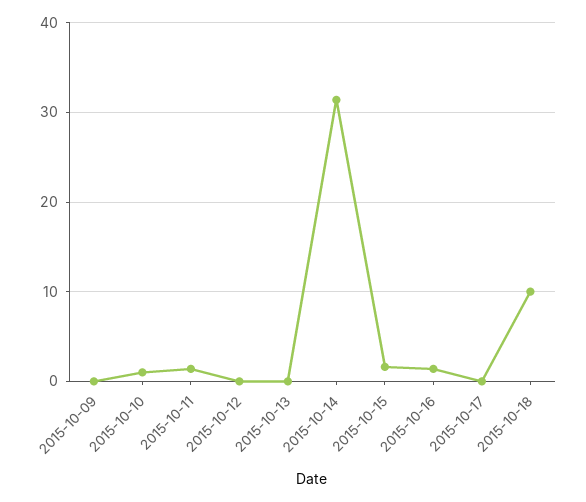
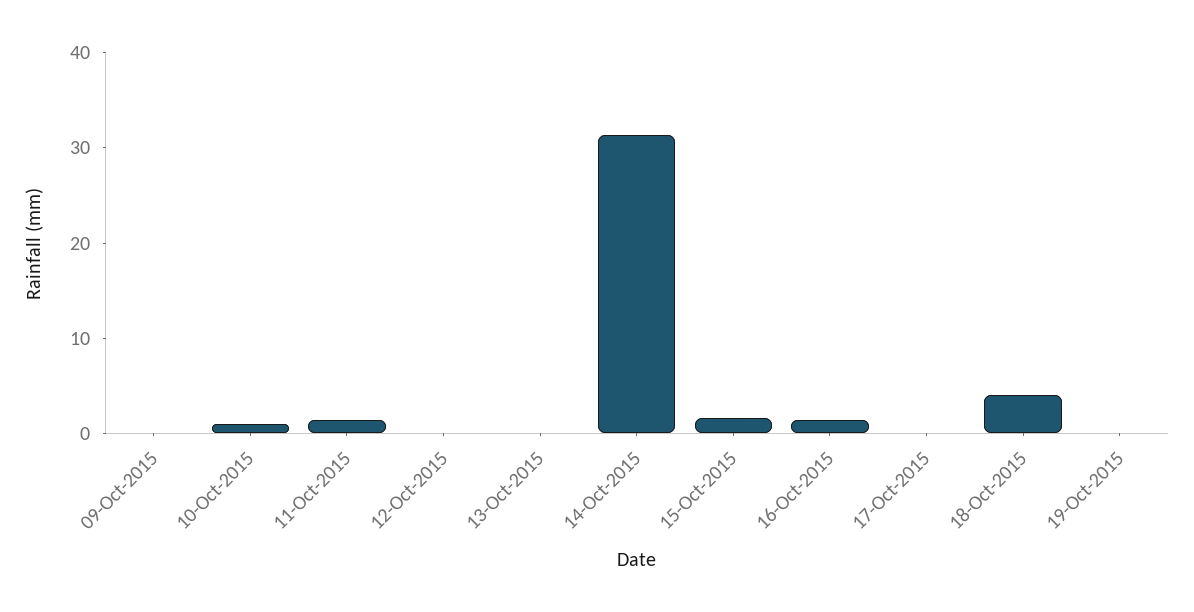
2015-10-18: 10 -> 4
19-Oct-2015: none -> 0

